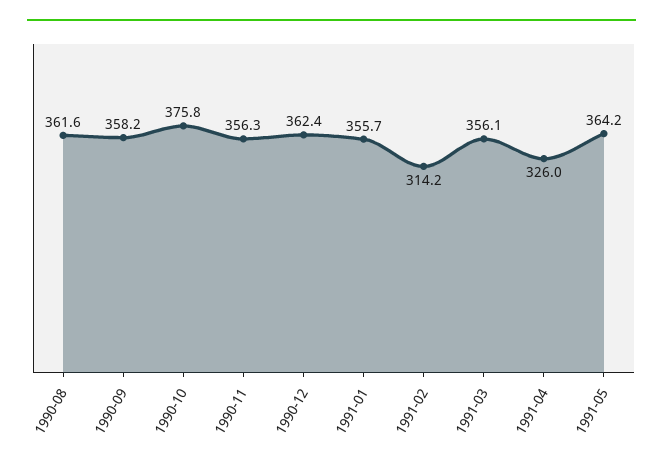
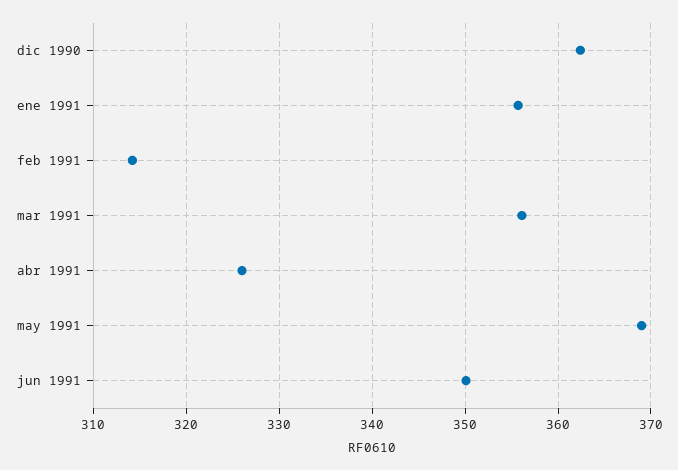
1990-08: 361.6 -> none
1990-09: 358.2 -> none
1990-10: 375.8 -> none
1990-11: 356.3 -> none
1991-05: 364.2 -> 369
jun 1991: none -> 350

